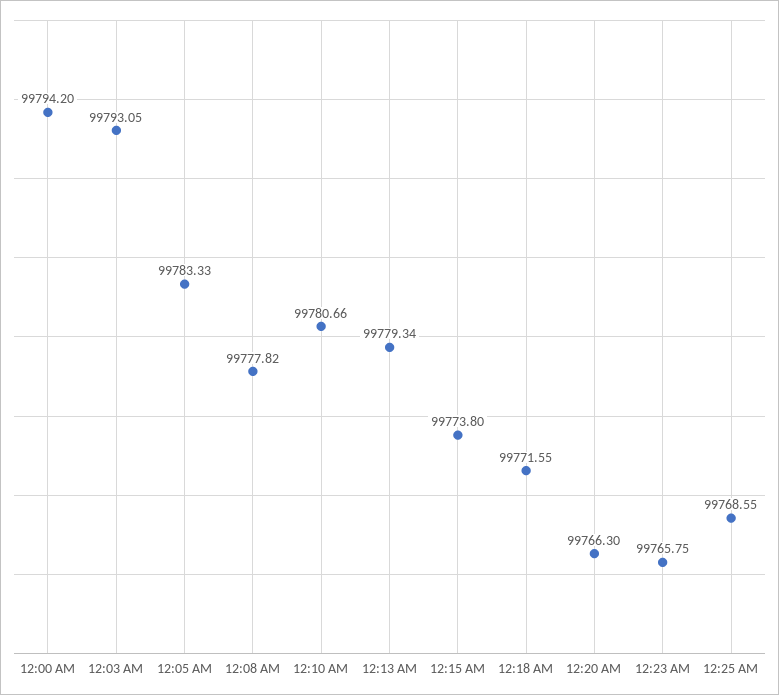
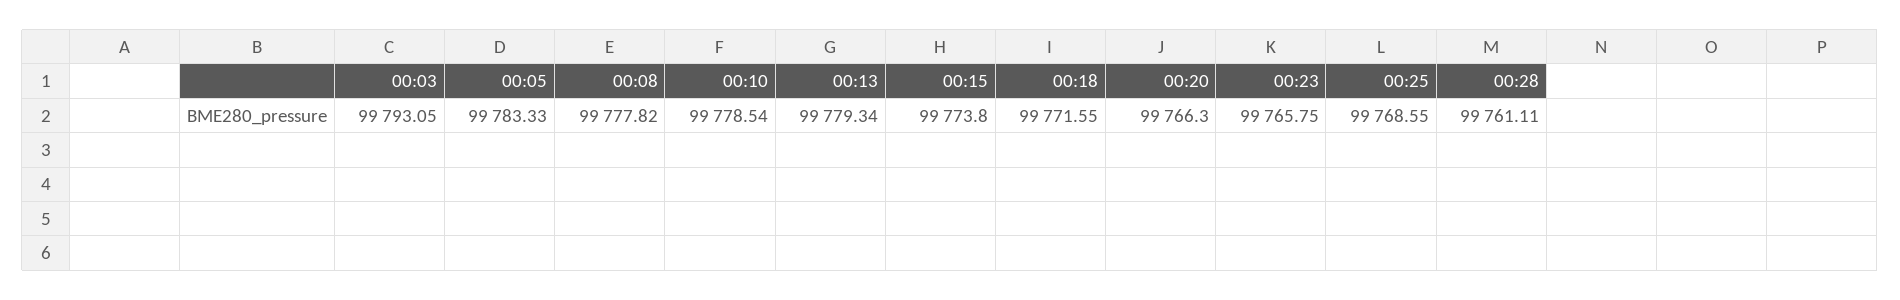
12:00 AM: 99794.2 -> none
12:10 AM: 99780.66 -> 99778.54
00:28: none -> 99761.11

